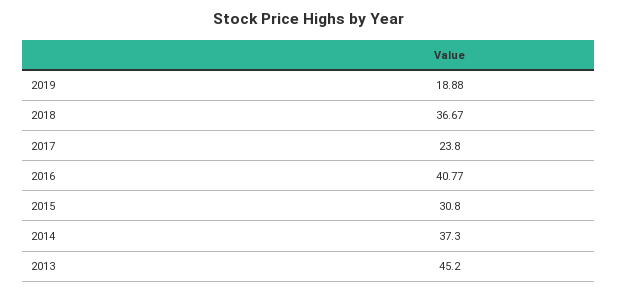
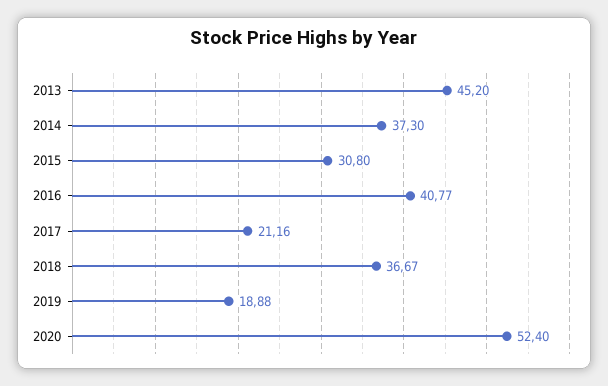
2017: 23.8 -> 21.16
2020: none -> 52.4

